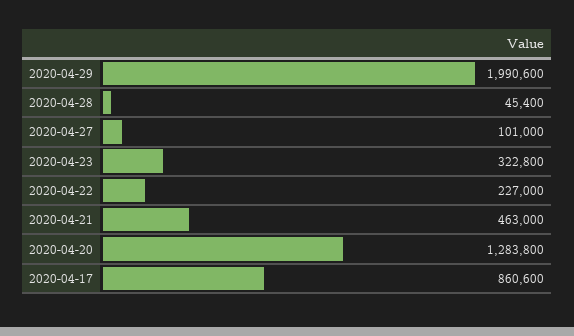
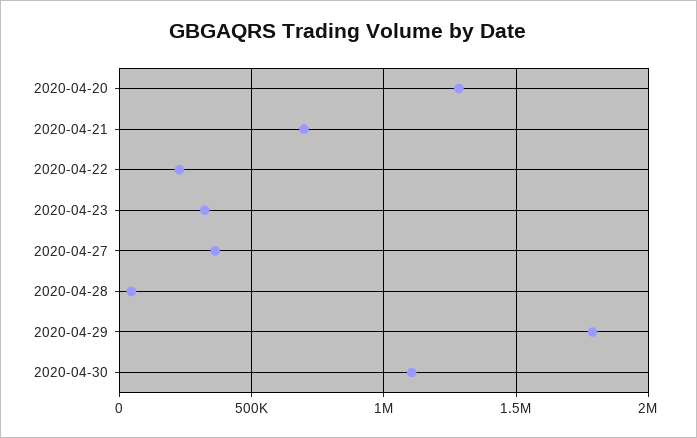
2020-04-29: 1990600 -> 1800000
2020-04-27: 101000 -> 350000
2020-04-21: 463000 -> 700000
2020-04-17: 860600 -> none
2020-04-30: none -> 1100000

